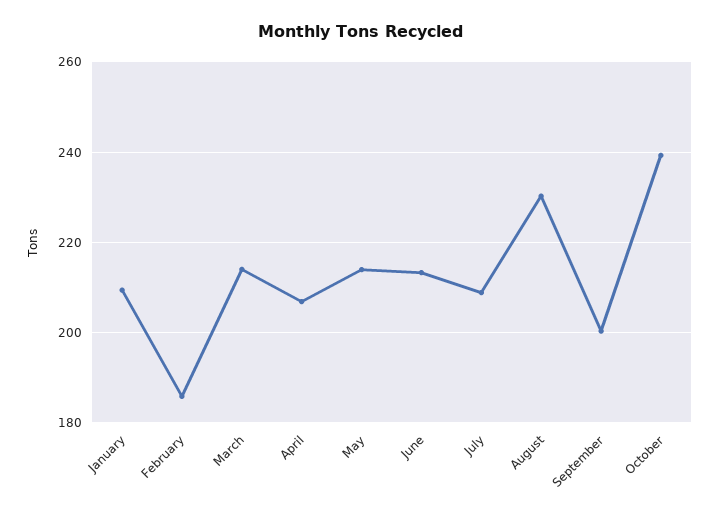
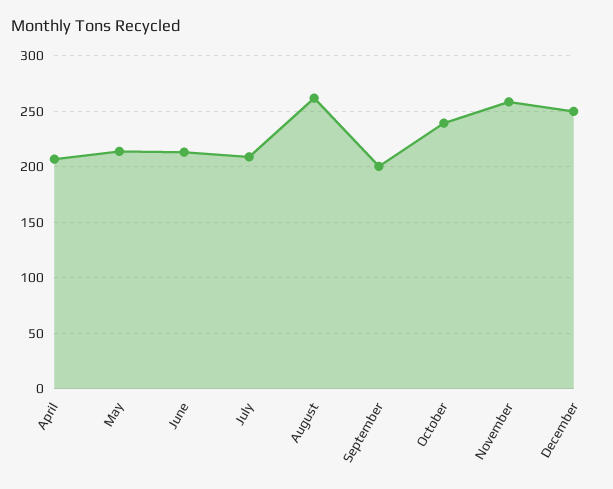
January: 210 -> none
February: 186 -> none
March: 214 -> none
August: 230 -> 260
November: none -> 260
December: none -> 250

